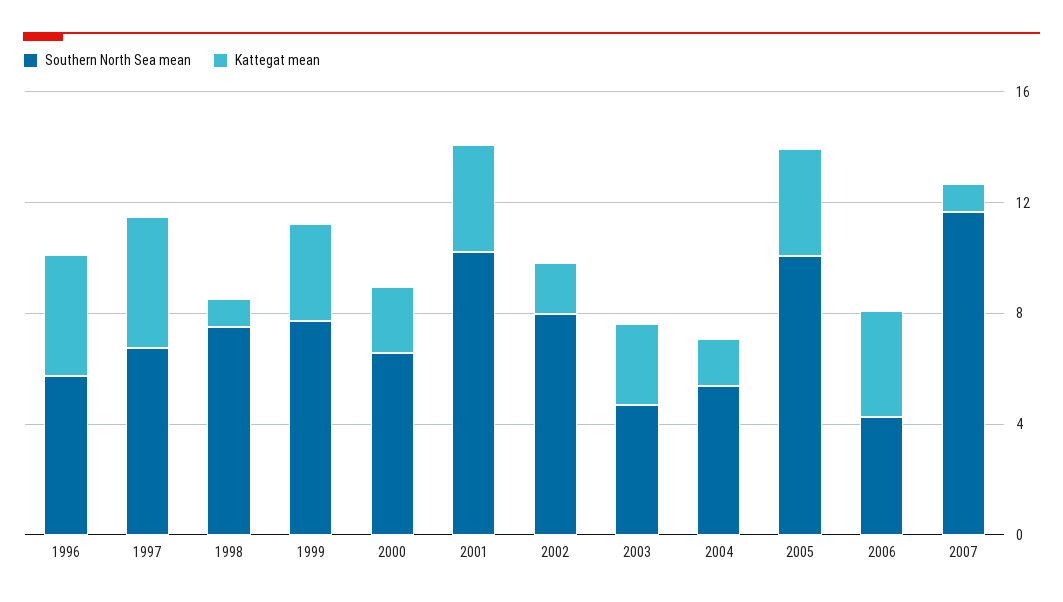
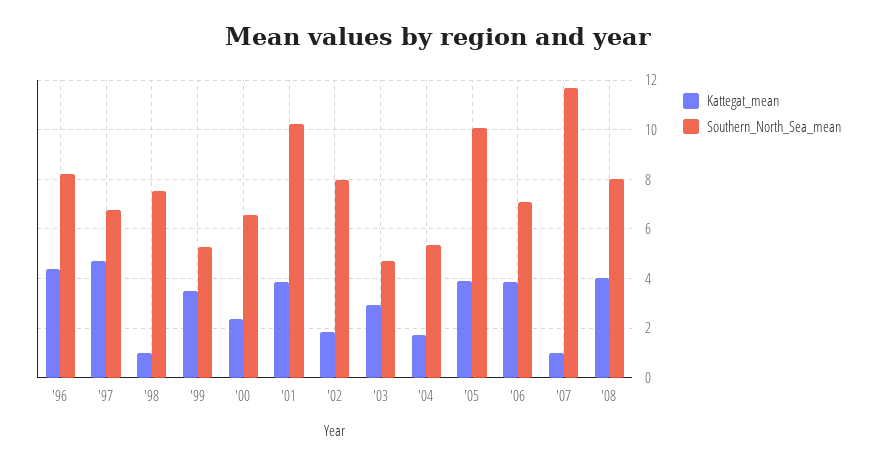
Southern North Sea mean, 1996: 6 -> 8.25
Southern North Sea mean, 1999: 8 -> 5.25
Southern North Sea mean, 2006: 4 -> 7
Kattegat mean, '08: none -> 4
Southern North Sea mean, '08: none -> 8

